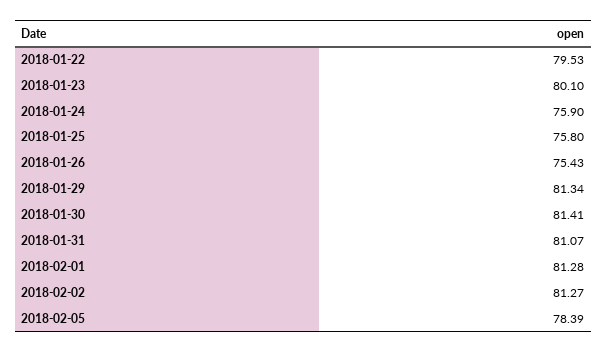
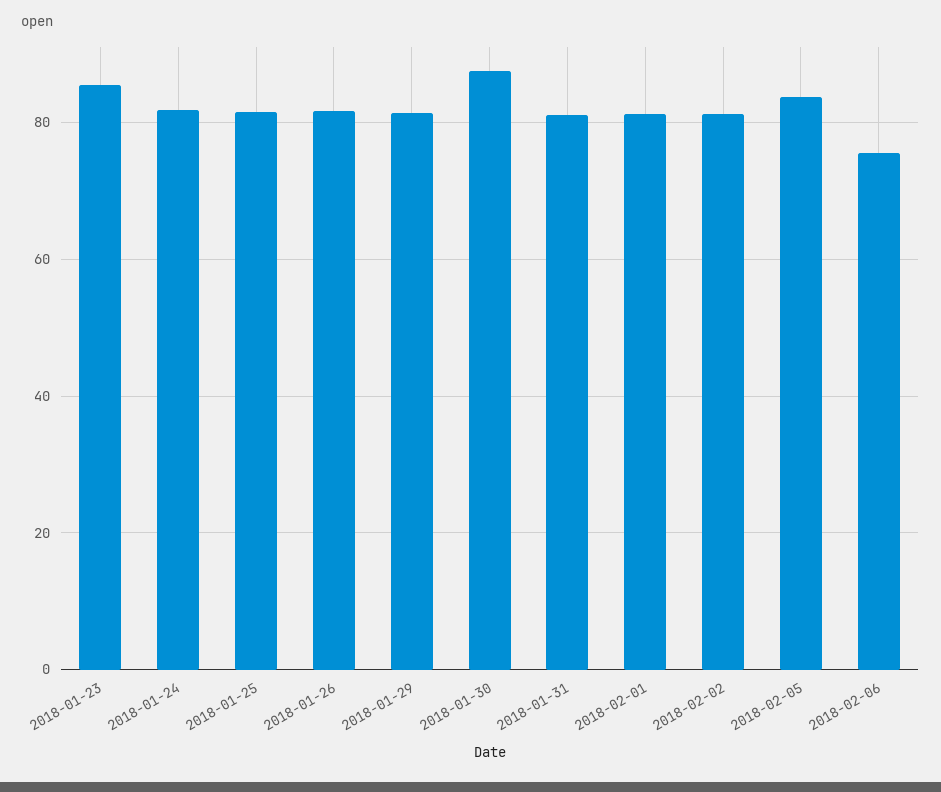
2018-01-22: 79.53 -> none
2018-01-23: 80.1 -> 86
2018-01-24: 75.9 -> 82
2018-01-25: 75.8 -> 82
2018-01-26: 75.43 -> 82
2018-01-30: 81.41 -> 88
2018-02-05: 78.39 -> 84
2018-02-06: none -> 76

